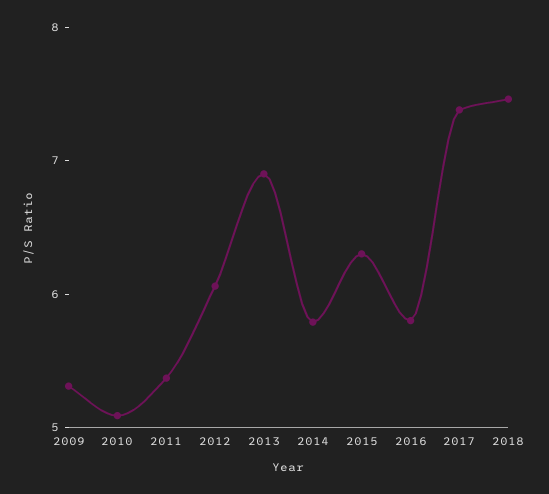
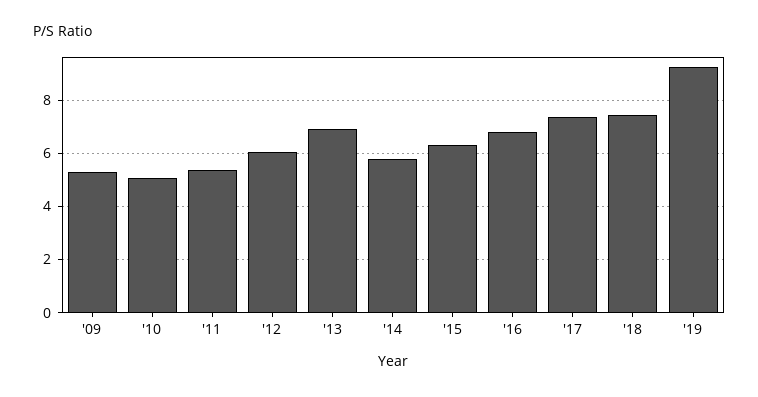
2016: 5.8 -> 6.75
'19: none -> 9.25

